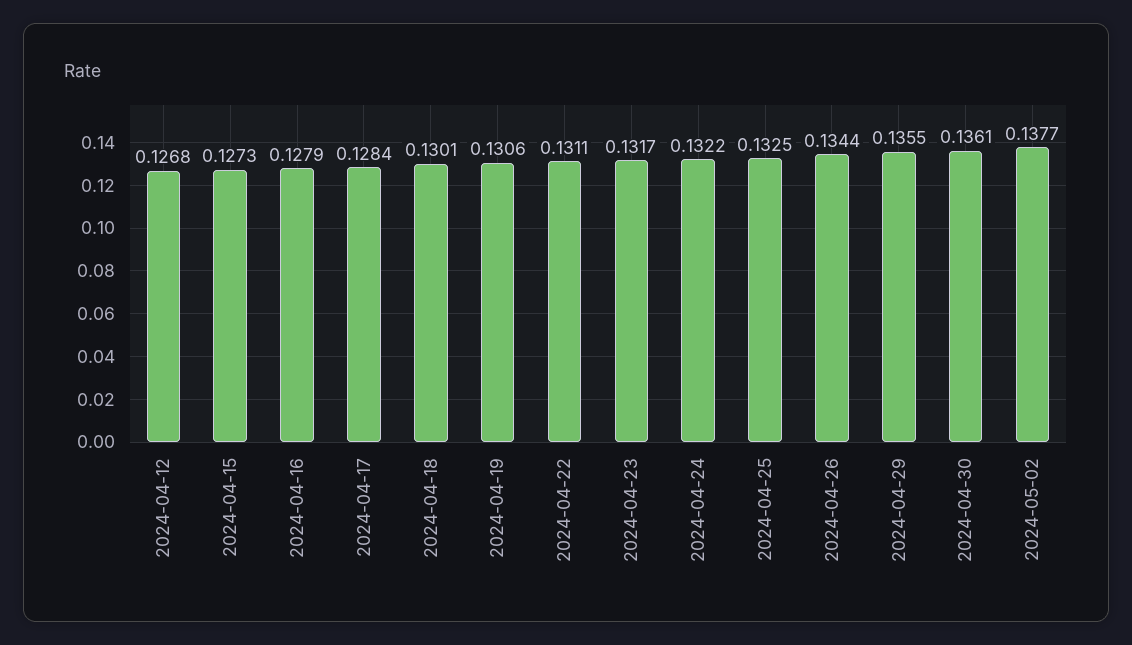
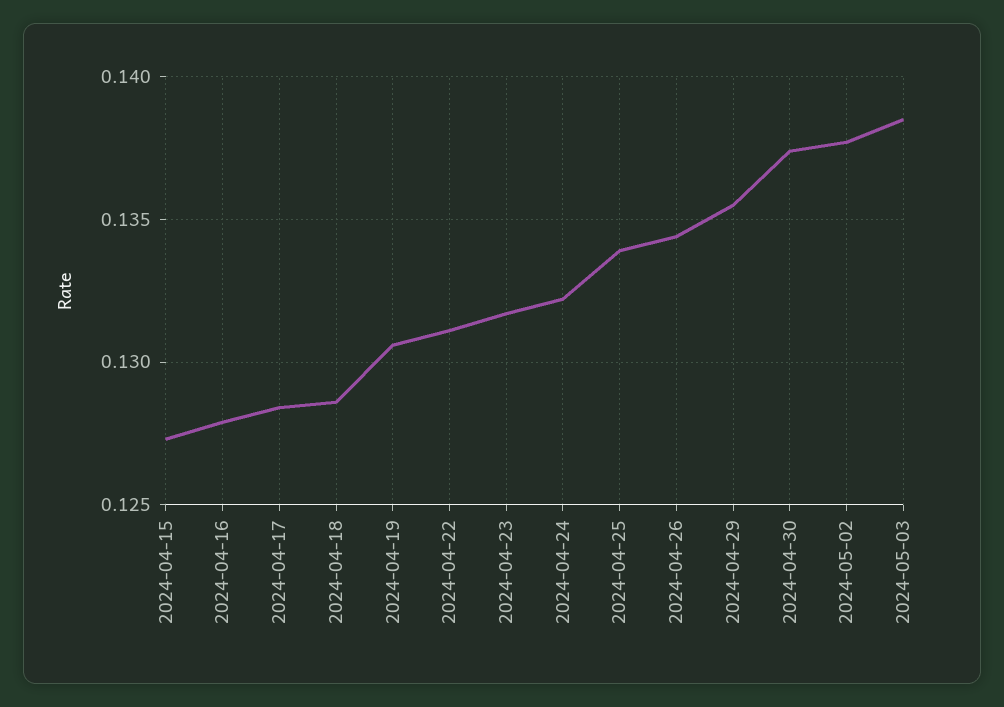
2024-04-12: 0.1268 -> none
2024-04-18: 0.1301 -> 0.1285
2024-04-25: 0.1325 -> 0.134
2024-04-30: 0.1361 -> 0.1375
2024-05-03: none -> 0.1385

